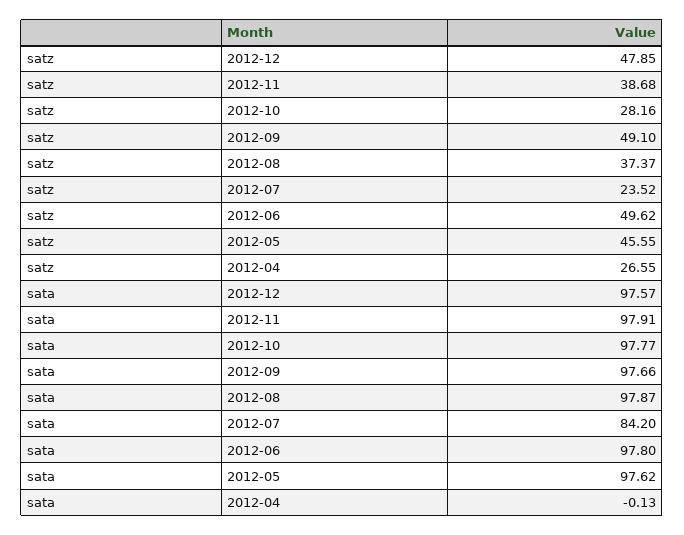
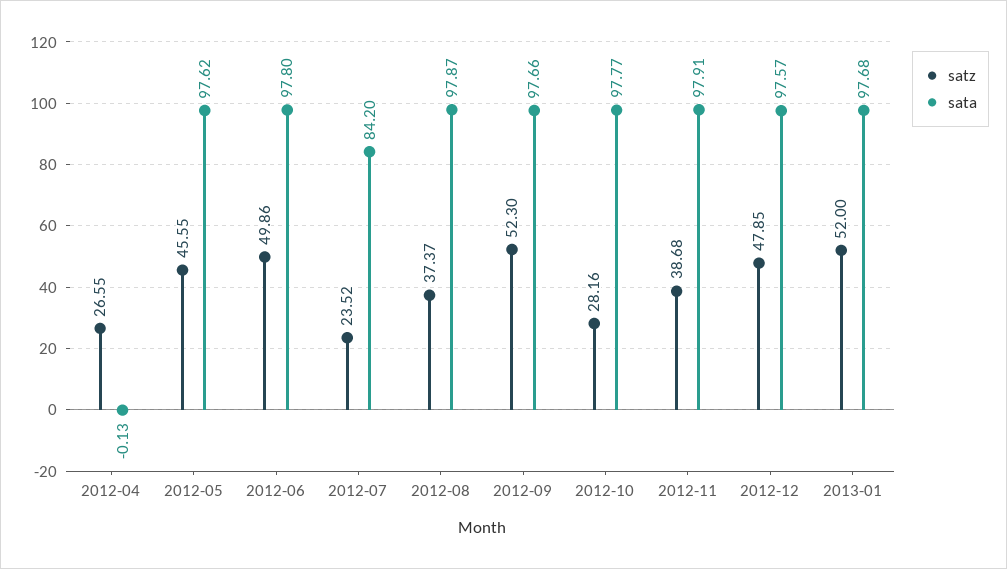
satz, 2012-09: 49.1 -> 52.3
satz, 2012-06: 49.62 -> 49.86
satz, 2013-01: none -> 52
sata, 2013-01: none -> 97.68

